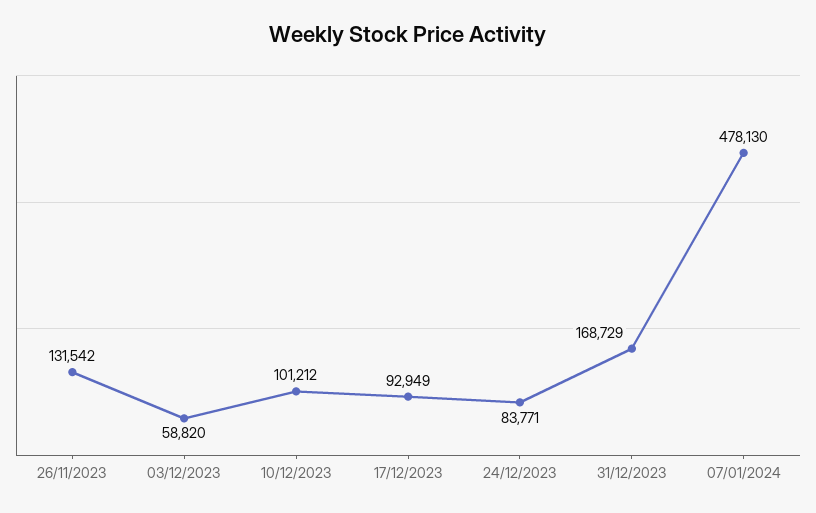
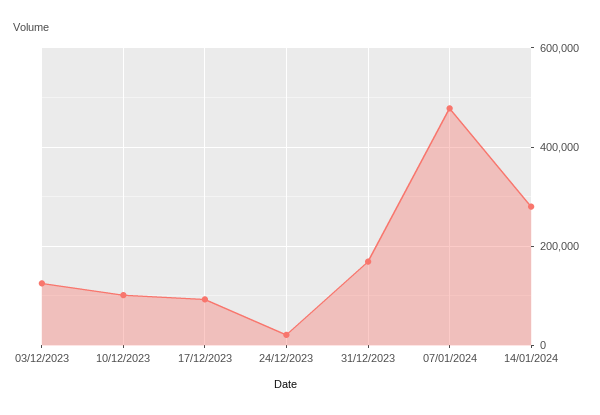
26/11/2023: 131542 -> none
03/12/2023: 58820 -> 120000
24/12/2023: 83771 -> 20000
14/01/2024: none -> 280000

